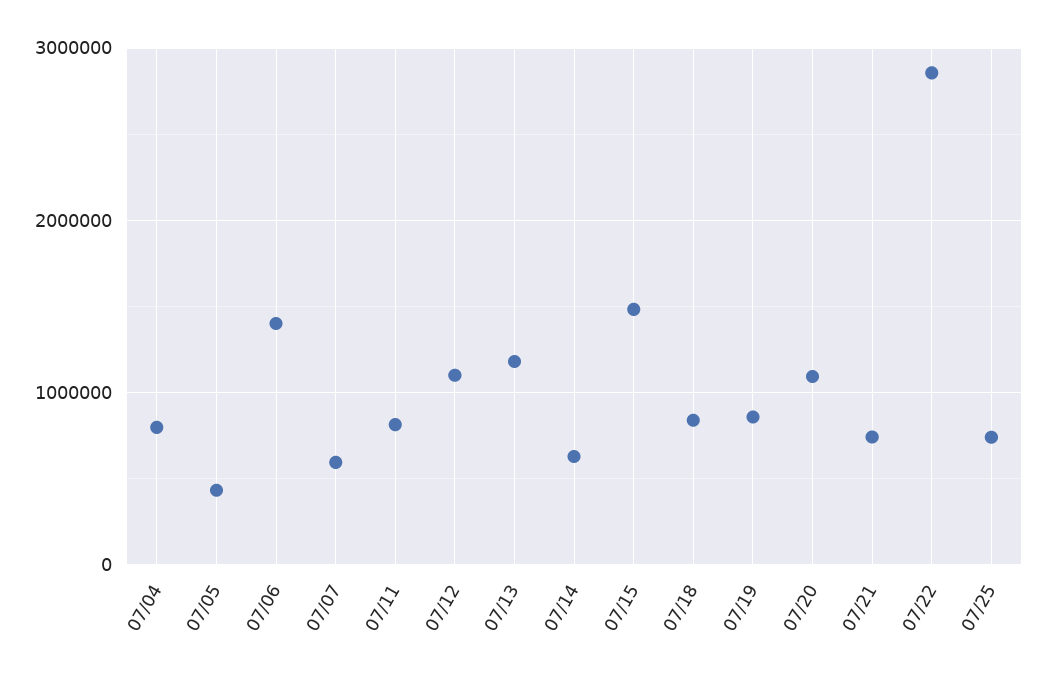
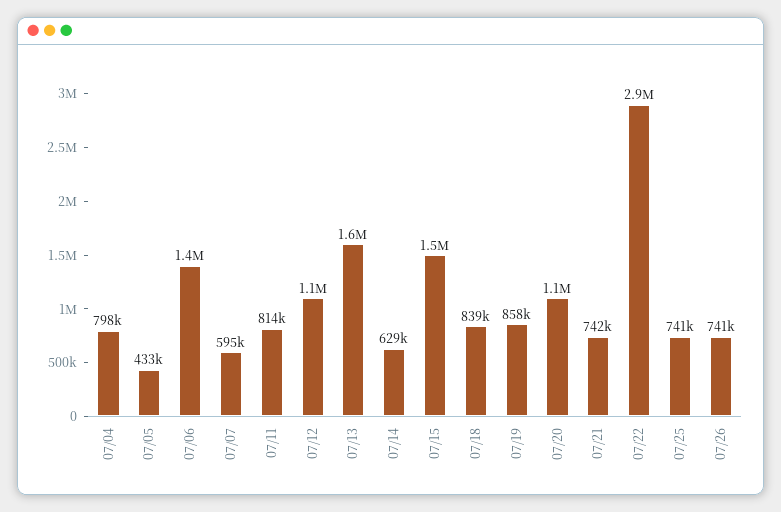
07/13: 1200000 -> 1600000
07/26: none -> 741000

